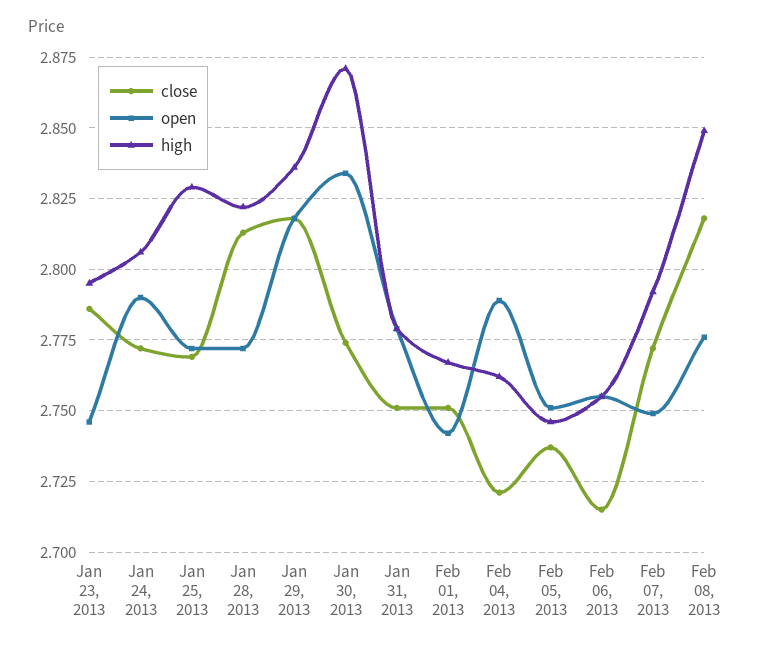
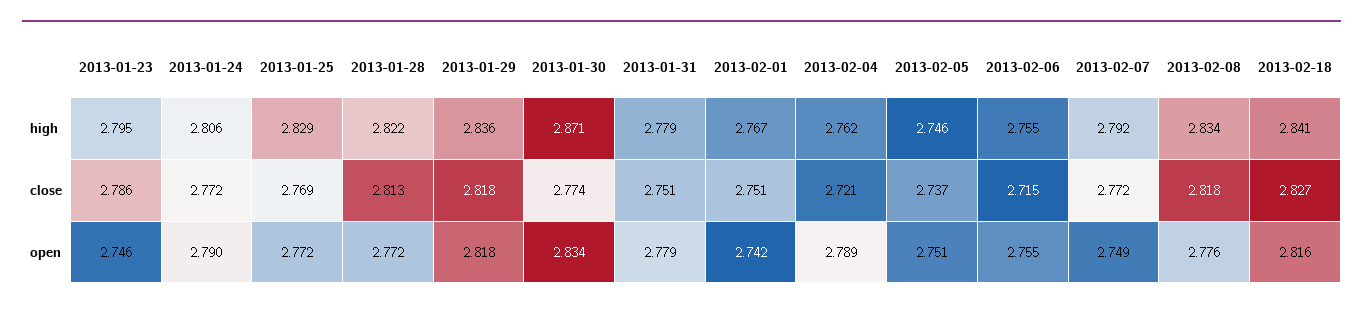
high, Feb 08, 2013: 2.85 -> 2.834
high, 2013-02-18: none -> 2.841
close, 2013-02-18: none -> 2.827
open, 2013-02-18: none -> 2.816

